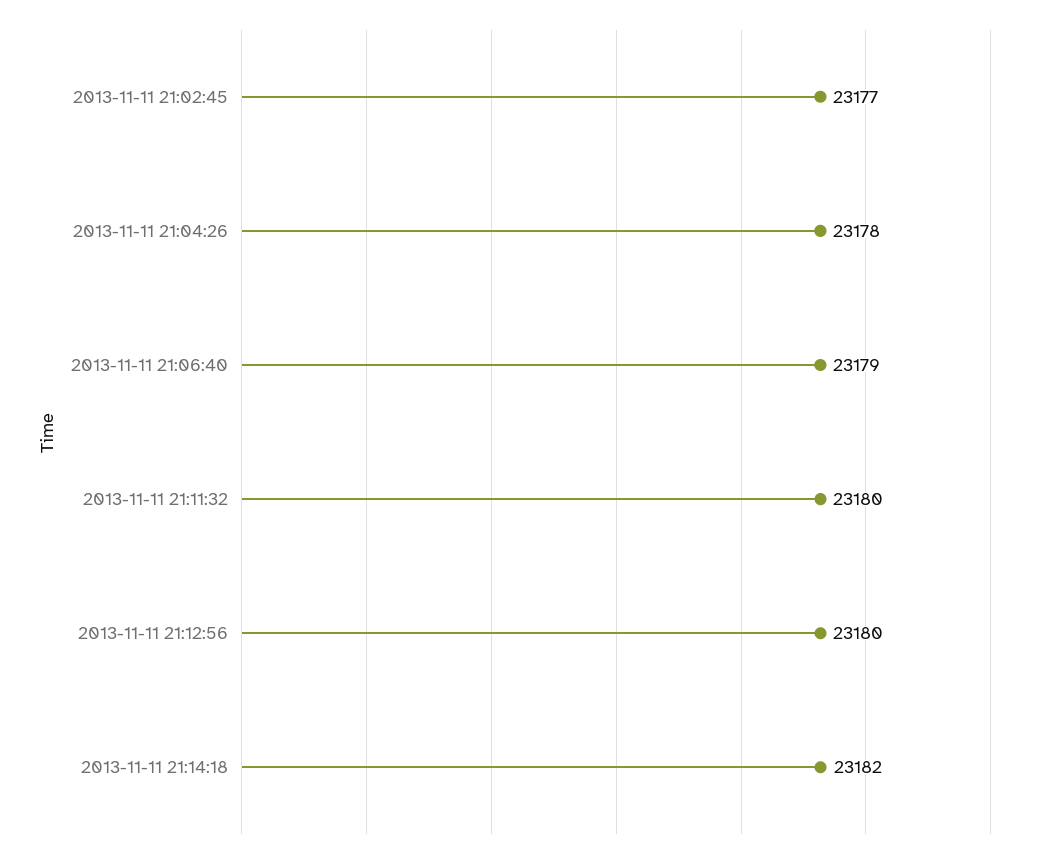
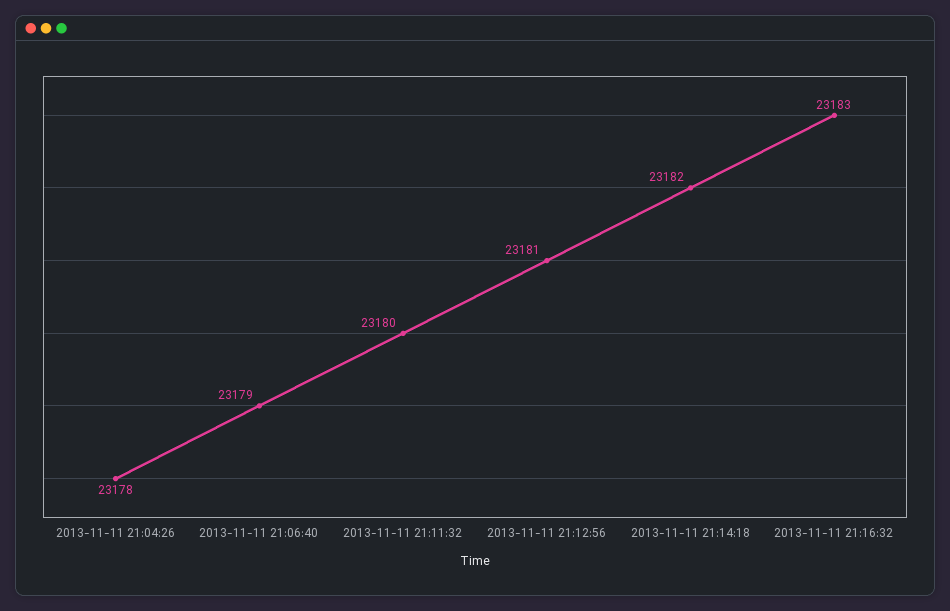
2013-11-11 21:02:45: 23177 -> none
2013-11-11 21:12:56: 23180 -> 23181
2013-11-11 21:16:32: none -> 23183

